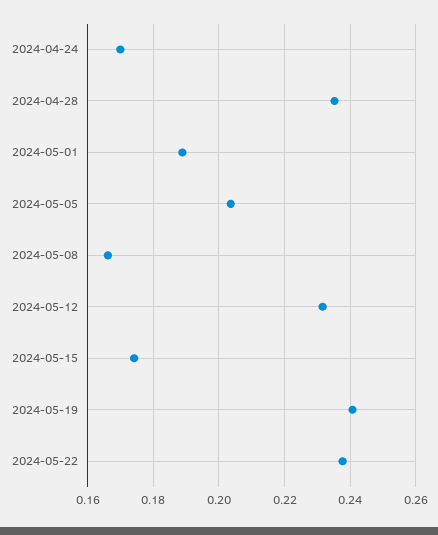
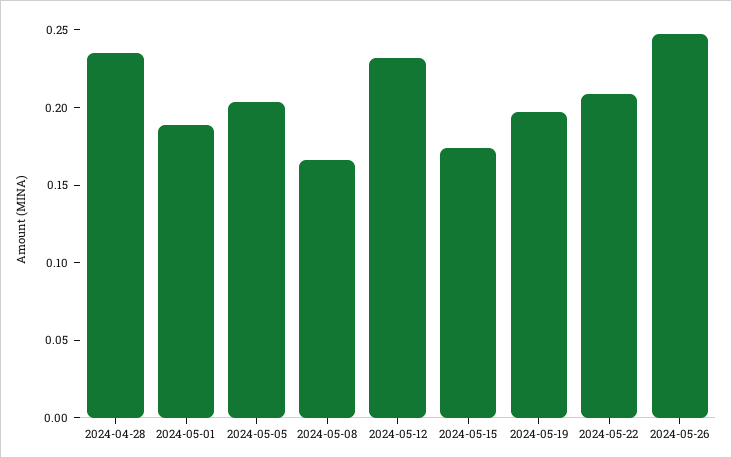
2024-04-24: 0.17 -> none
2024-05-19: 0.24 -> 0.2
2024-05-22: 0.238 -> 0.21
2024-05-26: none -> 0.25

